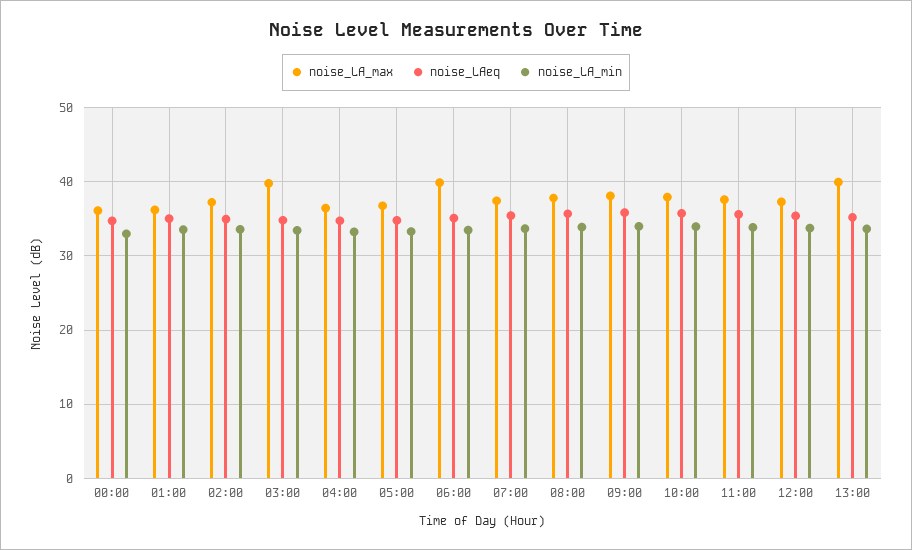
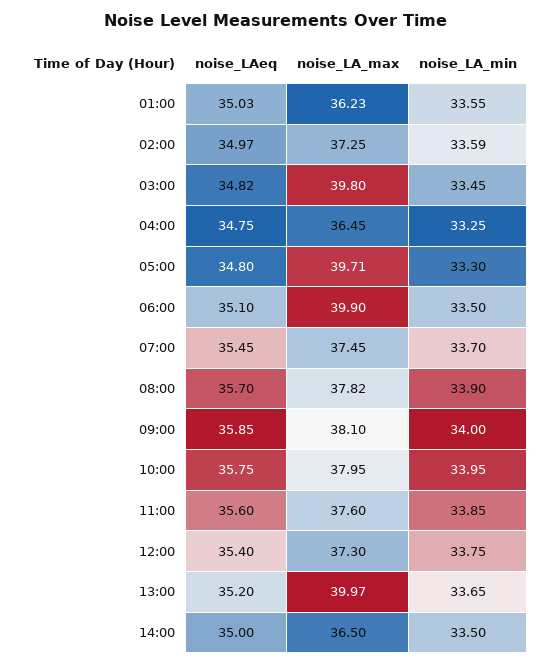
noise_LA_max, 00:00: 36 -> none
noise_LAeq, 00:00: 35 -> none
noise_LA_min, 00:00: 33 -> none
noise_LA_max, 05:00: 37 -> 39.71
noise_LAeq, 14:00: none -> 35
noise_LA_max, 14:00: none -> 36.5
noise_LA_min, 14:00: none -> 33.5

